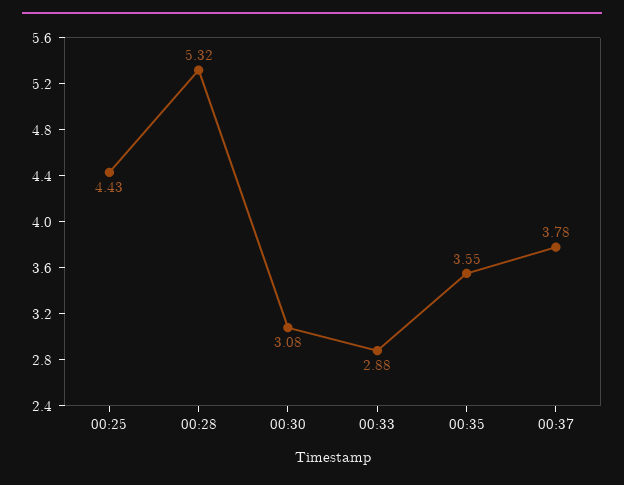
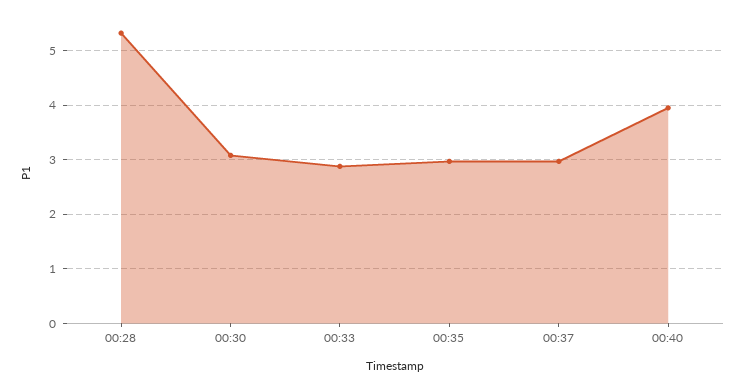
00:25: 4.43 -> none
00:35: 3.55 -> 3
00:37: 3.78 -> 3
00:40: none -> 4

